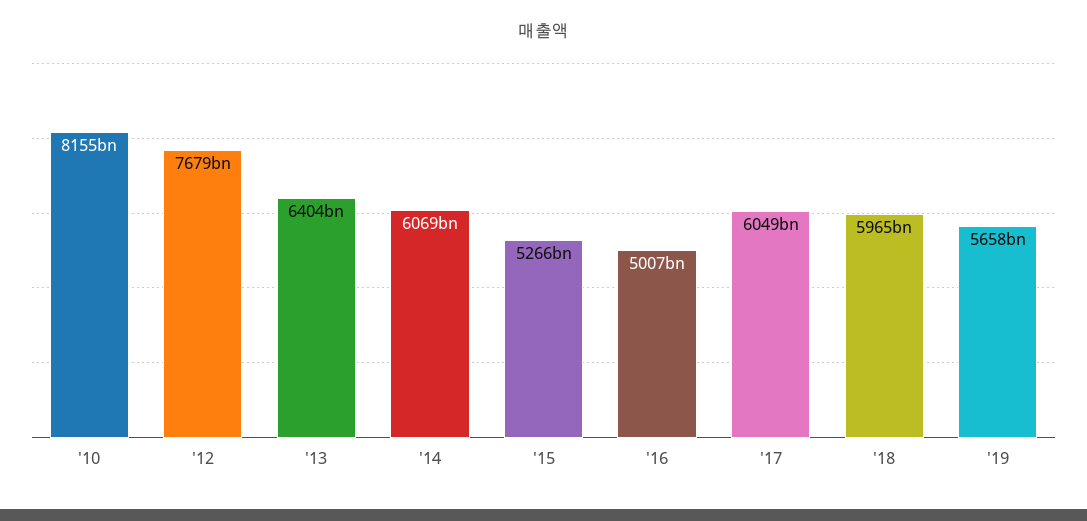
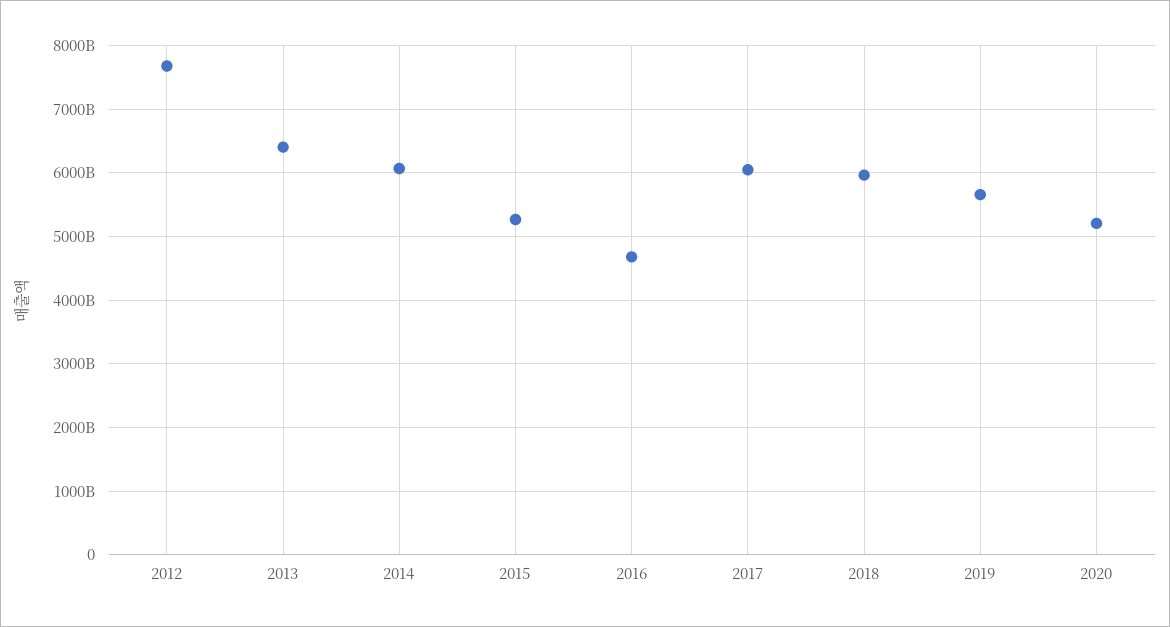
'10: 8155000000000 -> none
'16: 5007000000000 -> 4700000000000
2020: none -> 5200000000000

